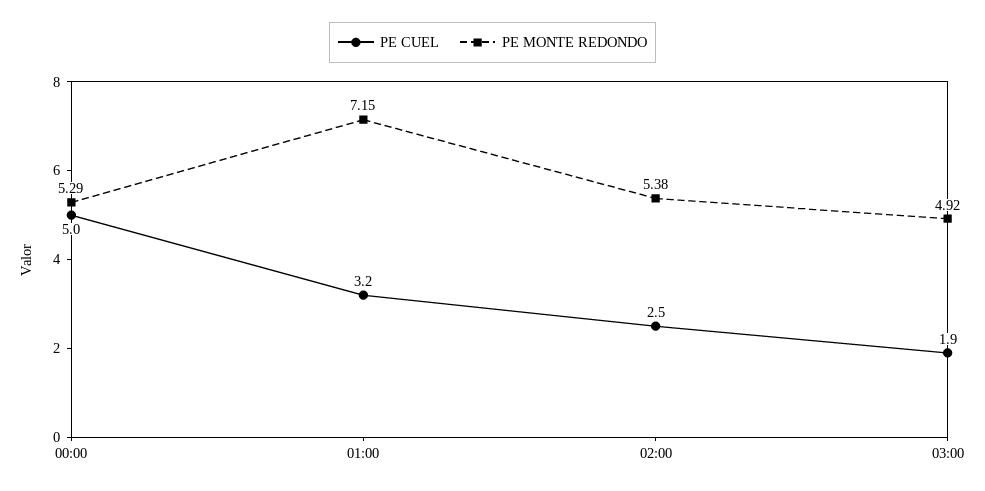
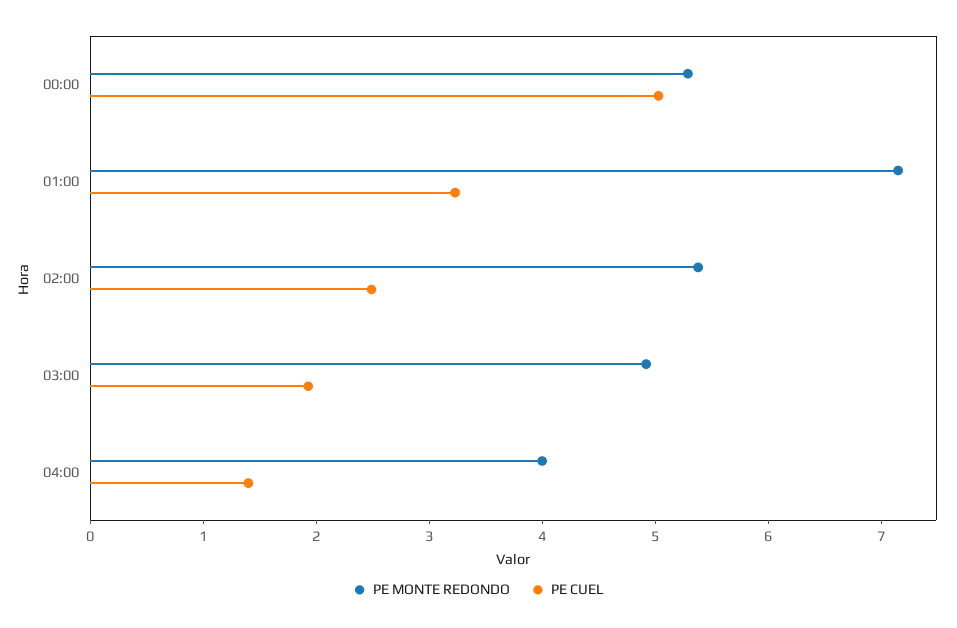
PE MONTE REDONDO, 04:00: none -> 4
PE CUEL, 04:00: none -> 1.4

